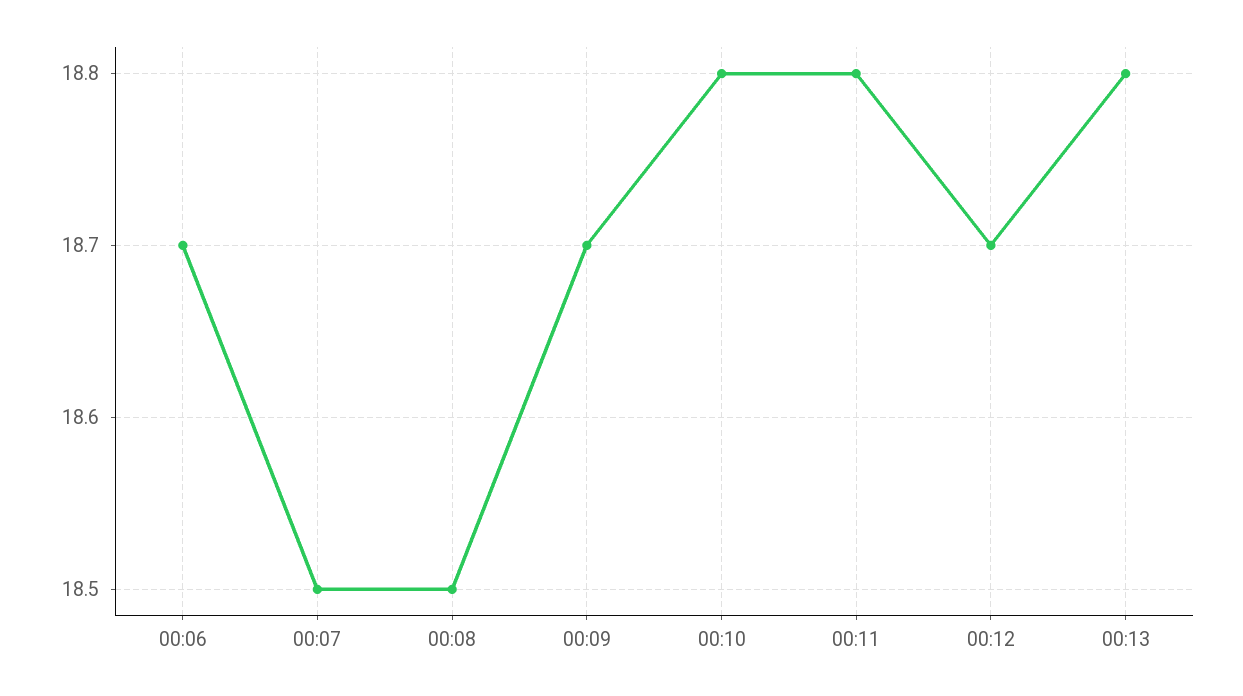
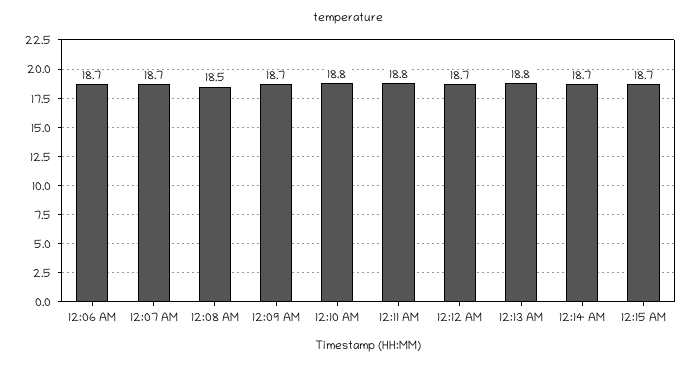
00:07: 18.5 -> 18.7
12:14 AM: none -> 18.7
12:15 AM: none -> 18.7

